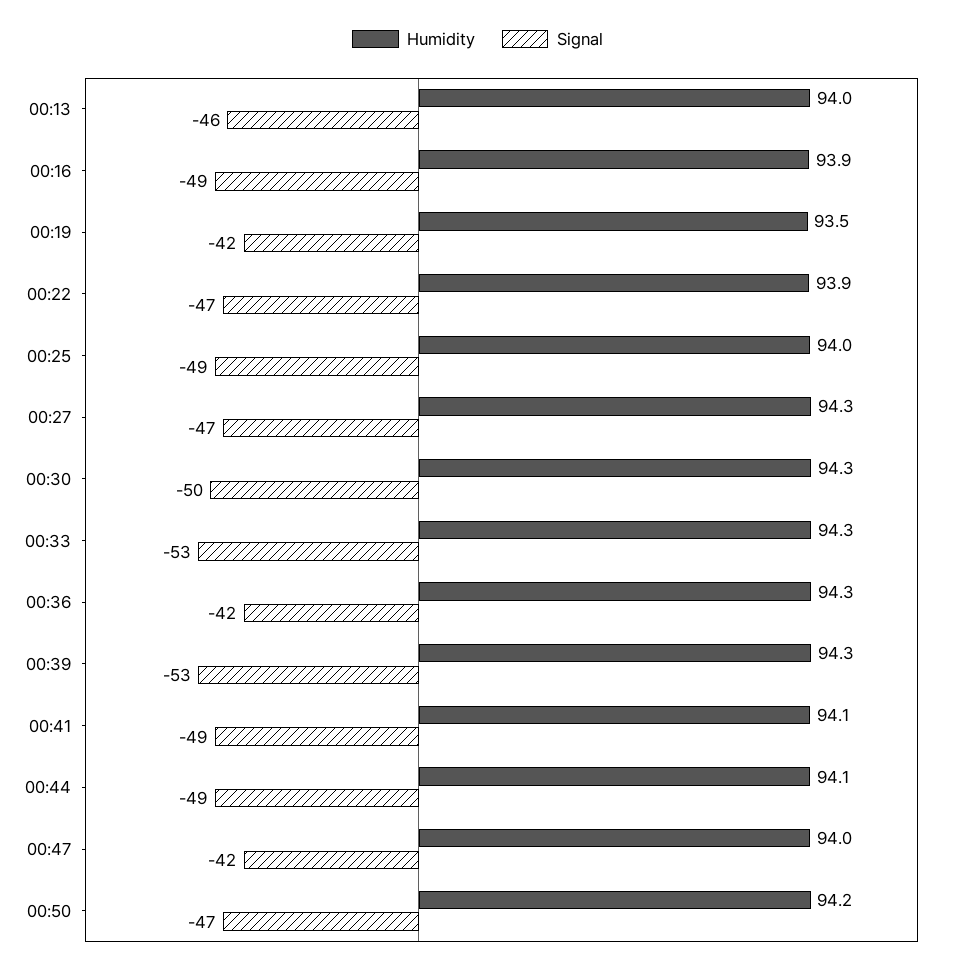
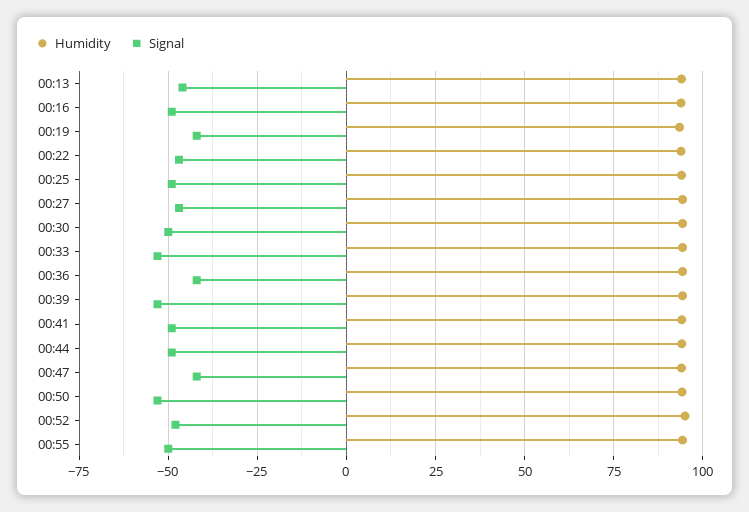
Signal, 00:50: -47 -> -52.5
Humidity, 00:52: none -> 95
Signal, 00:52: none -> -47.5
Humidity, 00:55: none -> 95
Signal, 00:55: none -> -50

